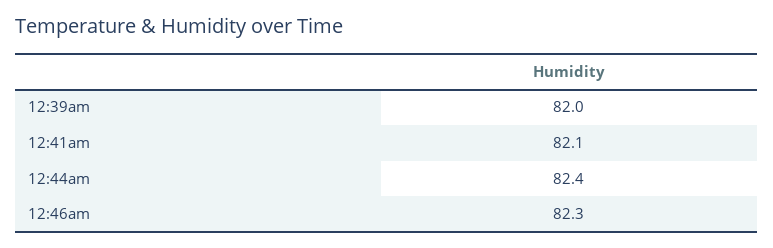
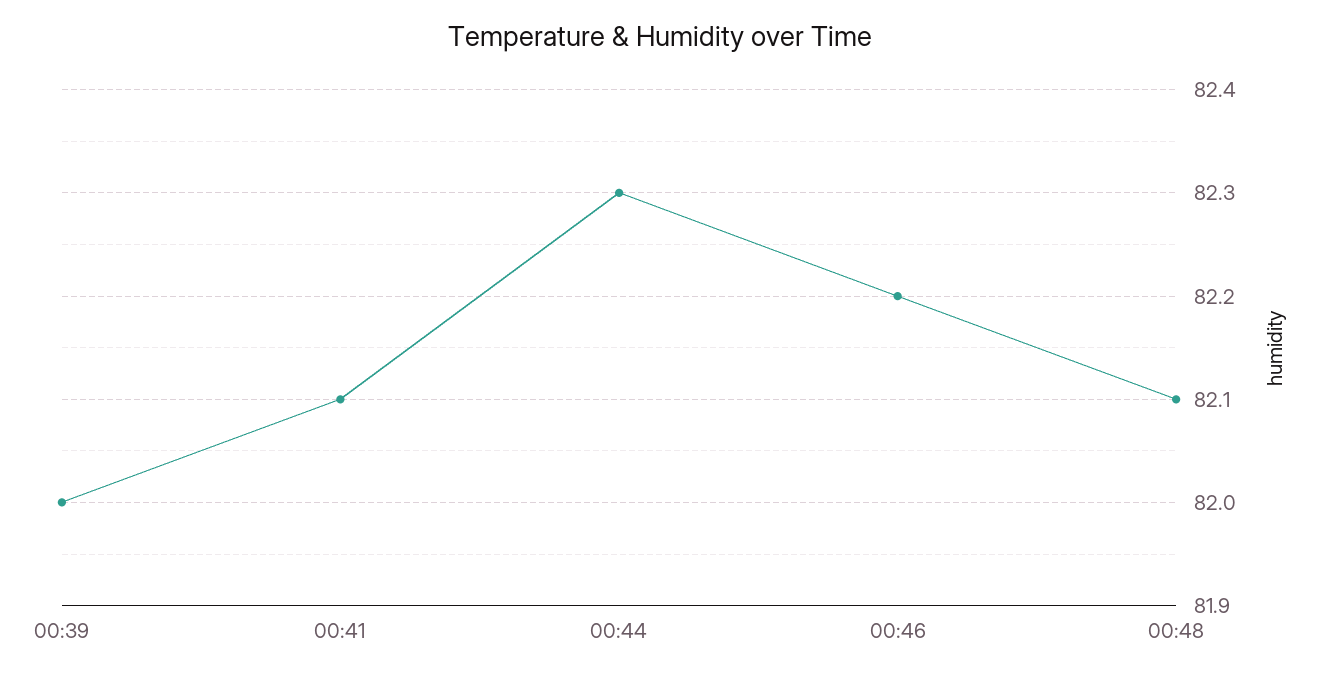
12:44am: 82.4 -> 82.3
12:46am: 82.3 -> 82.2
00:48: none -> 82.1

